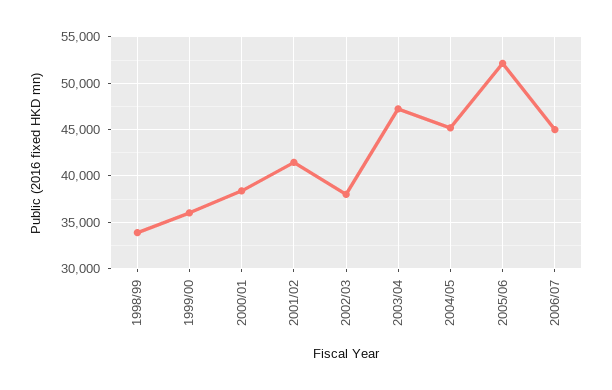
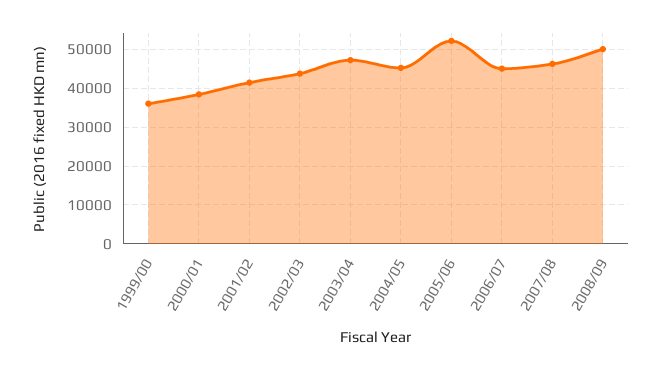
1998/99: 34000 -> none
2002/03: 38000 -> 44000
2007/08: none -> 46000
2008/09: none -> 50000

